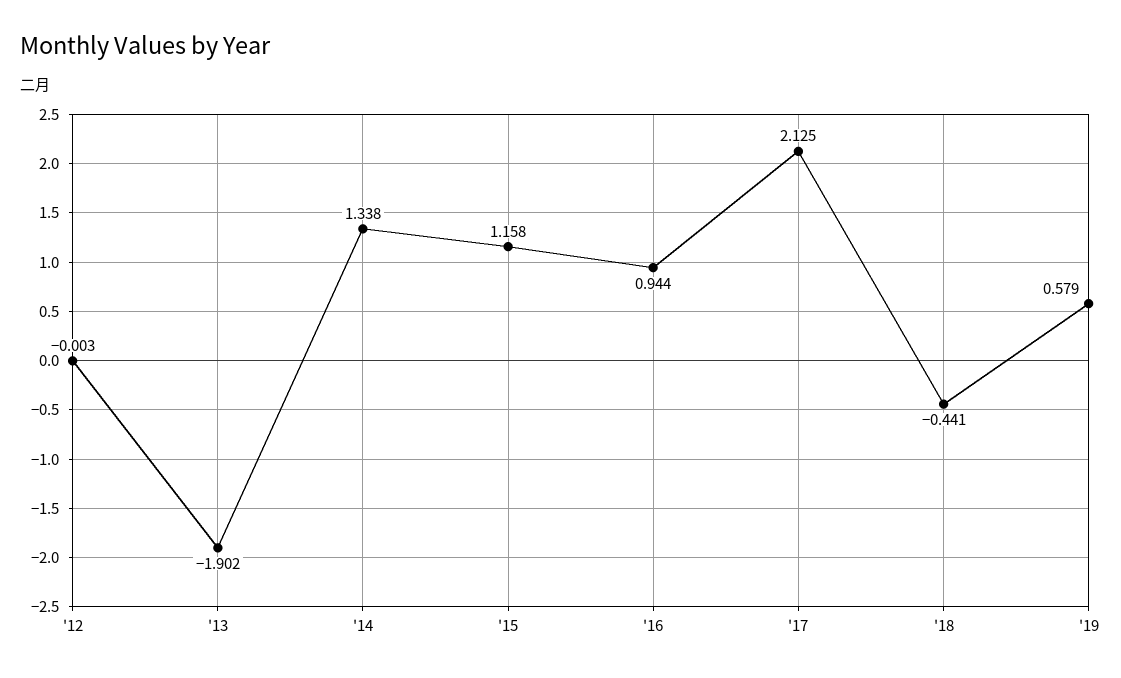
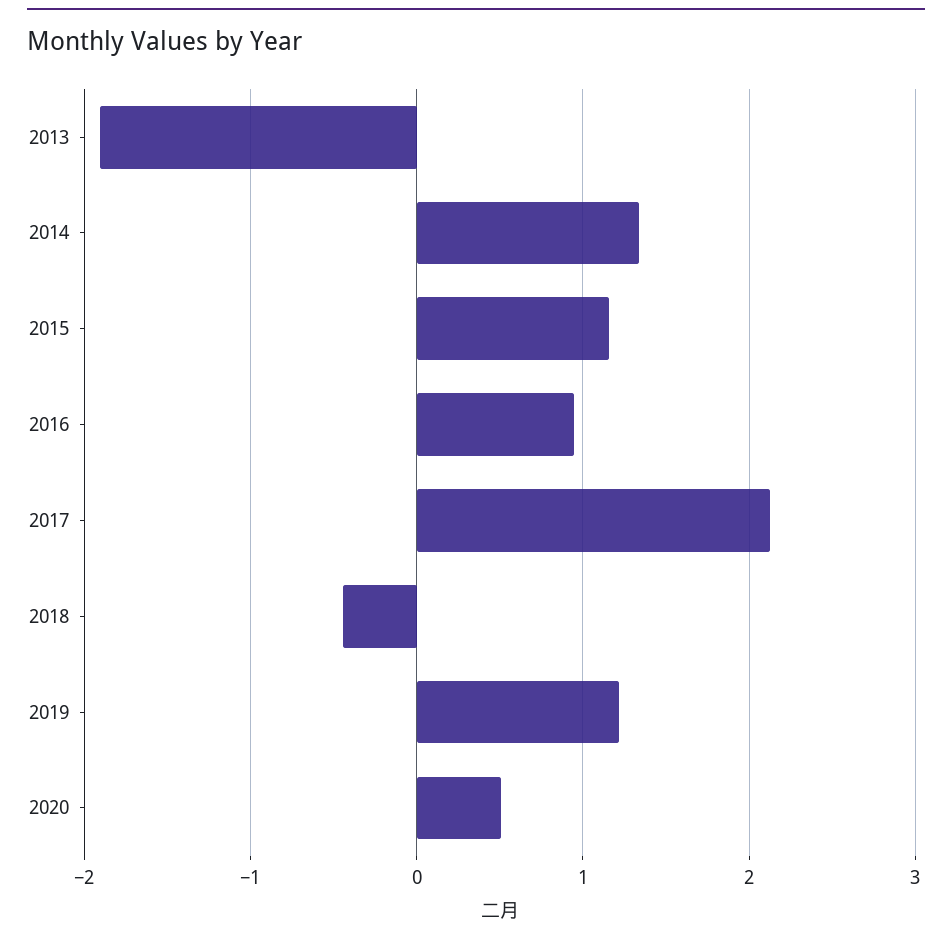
'12: -0.003 -> none
'19: 0.579 -> 1.2
2020: none -> 0.5

